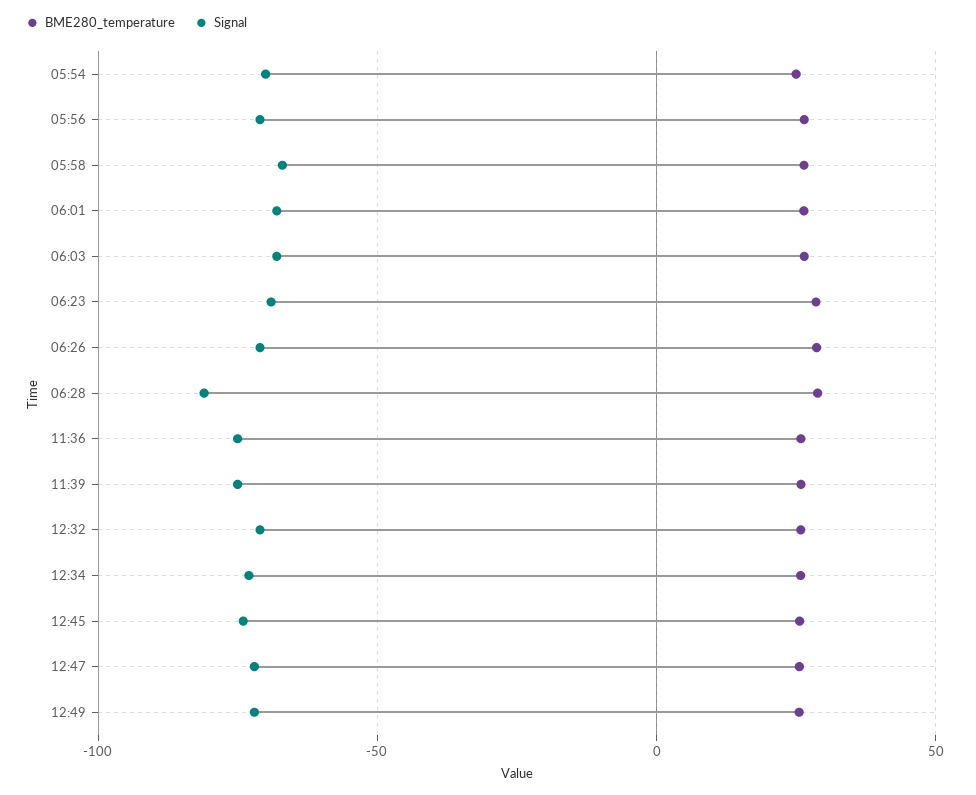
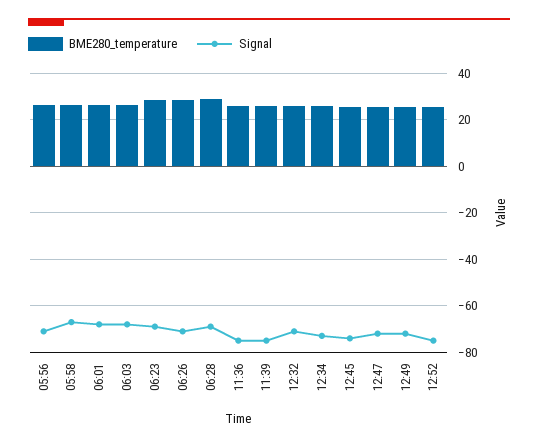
BME280_temperature, 05:54: 25 -> none
Signal, 05:54: -70 -> none
Signal, 06:28: -80 -> -70
BME280_temperature, 12:52: none -> 25
Signal, 12:52: none -> -75

